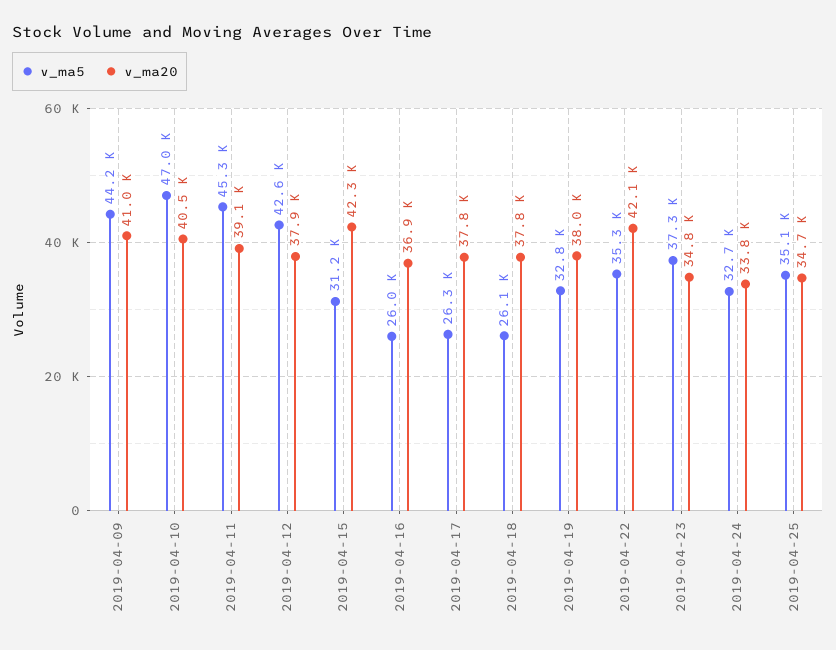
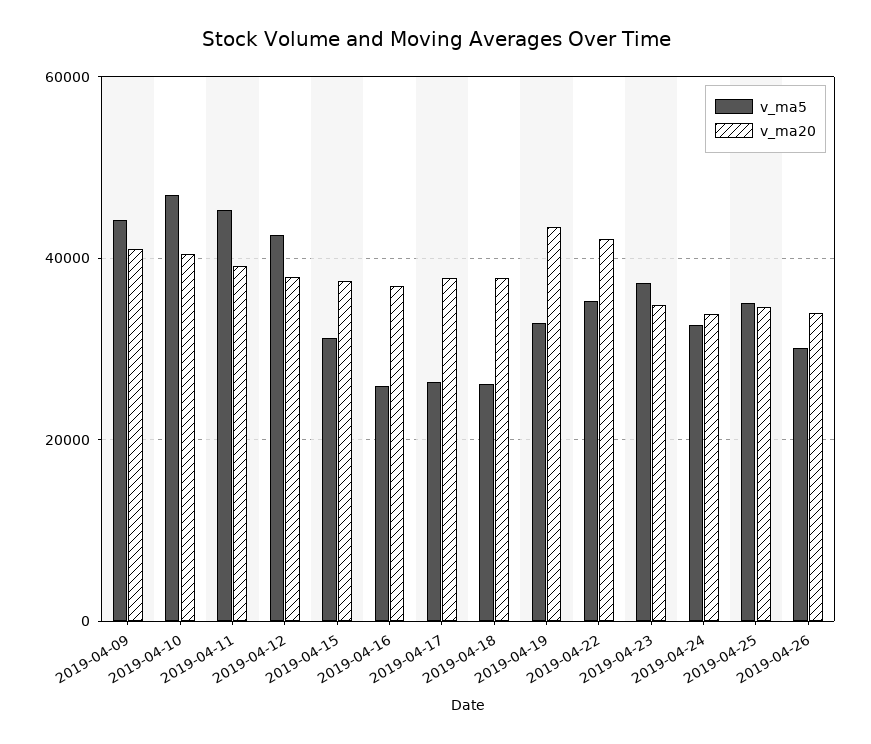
v_ma20, 2019-04-15: 42300 -> 38000
v_ma20, 2019-04-19: 38000 -> 44000
v_ma5, 2019-04-26: none -> 30000
v_ma20, 2019-04-26: none -> 34000

